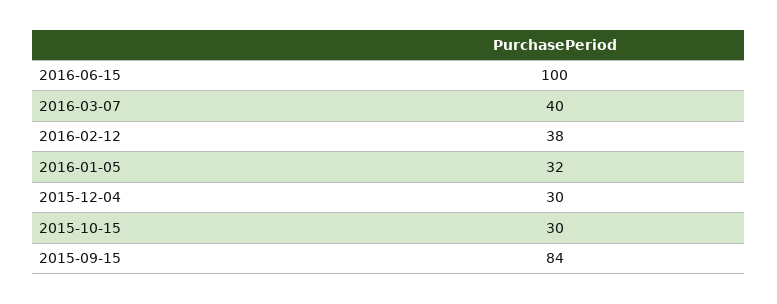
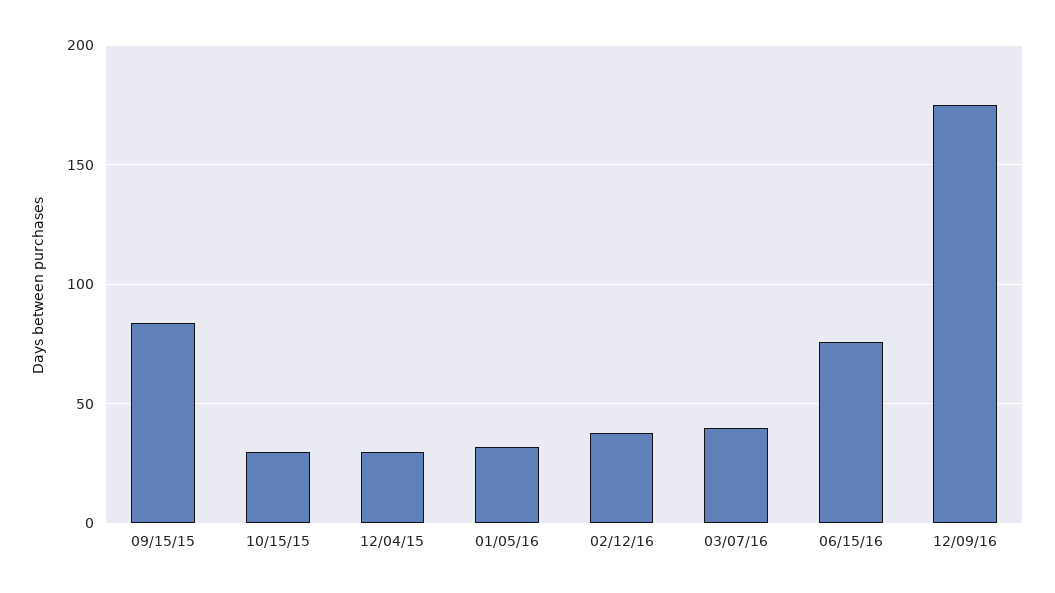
2016-06-15: 100 -> 75
12/09/16: none -> 175

